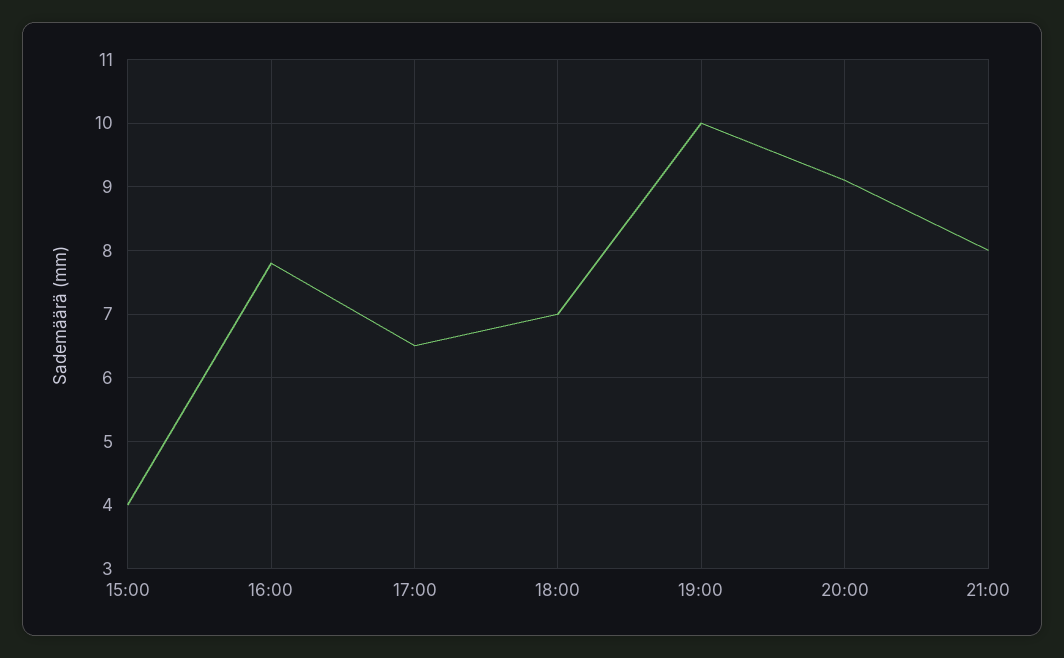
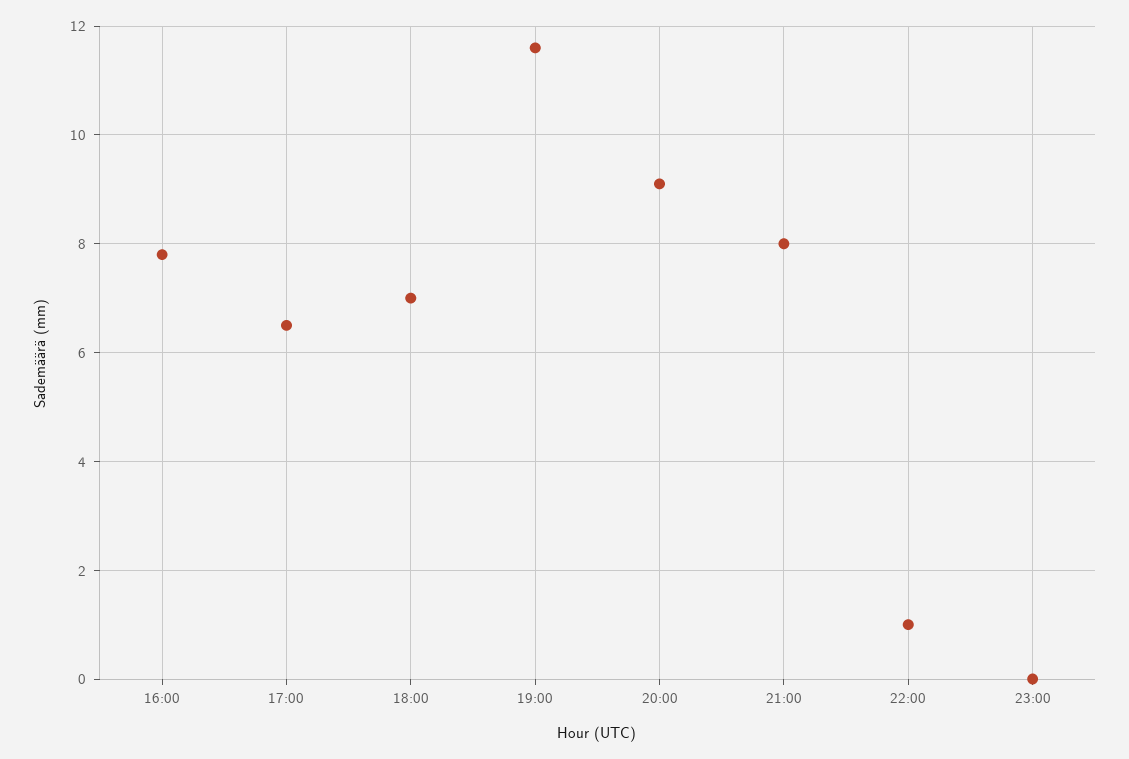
15:00: 4 -> none
19:00: 10 -> 11.5
22:00: none -> 1
23:00: none -> 0

